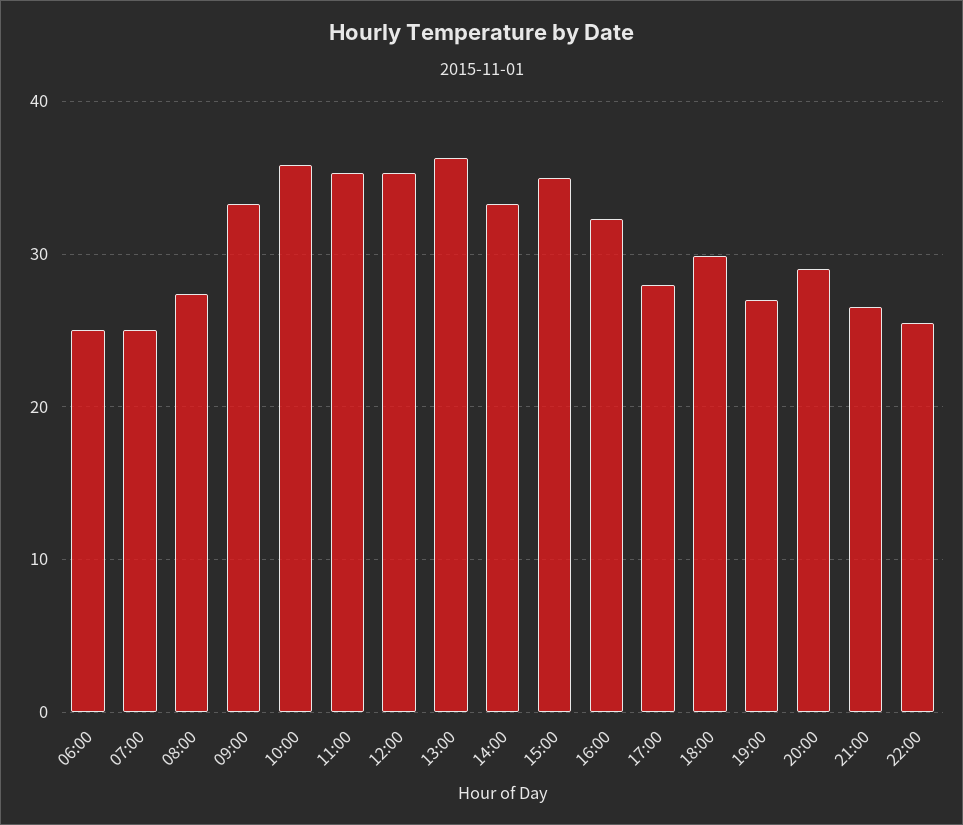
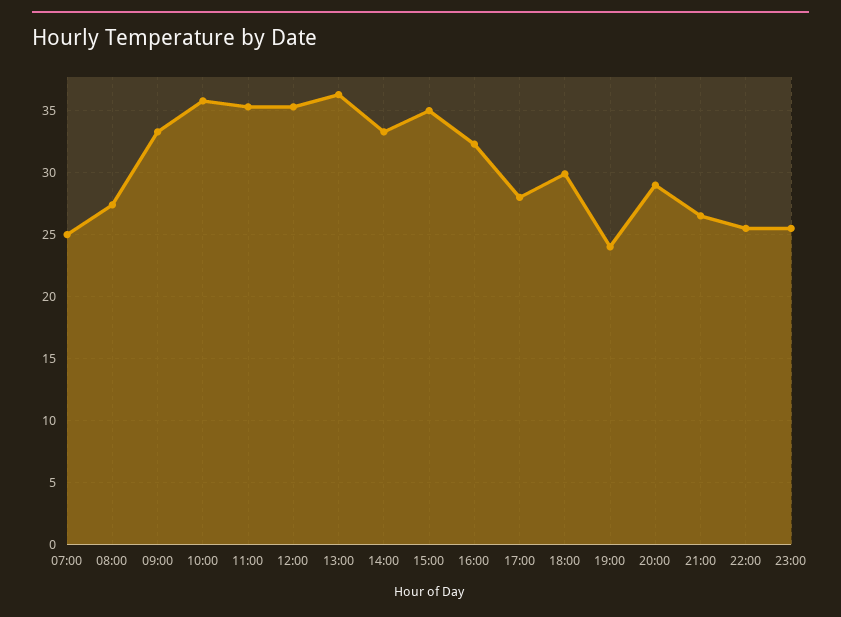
06:00: 25 -> none
19:00: 27 -> 24
23:00: none -> 25.5

